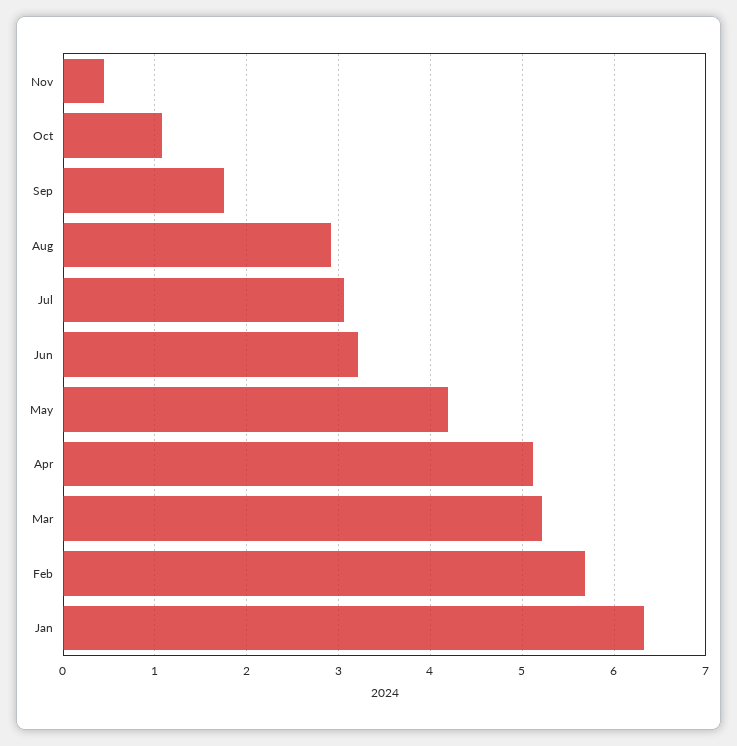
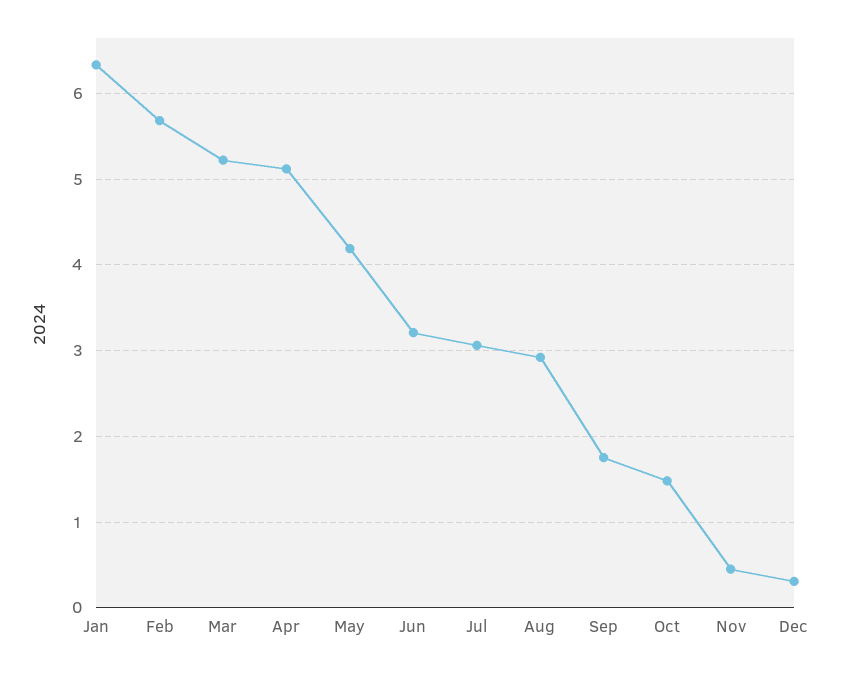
Oct: 1.1 -> 1.5
Dec: none -> 0.3

